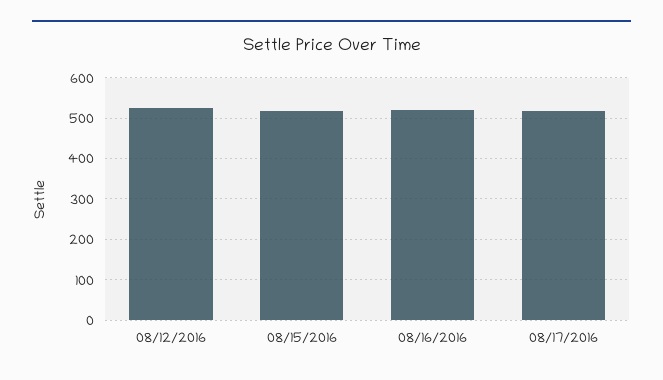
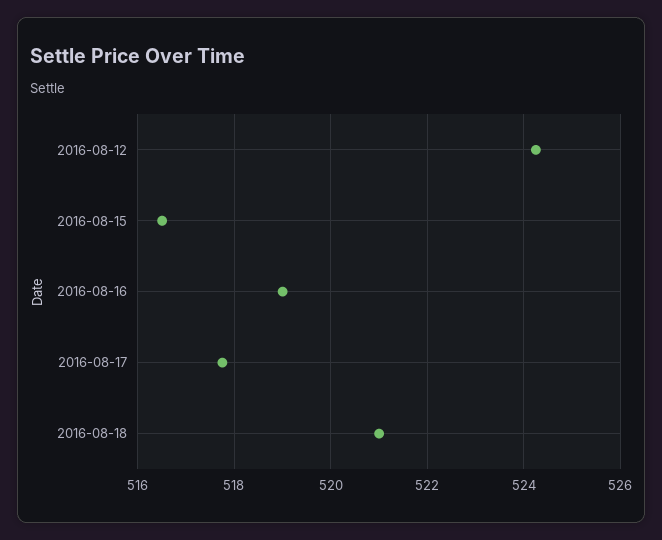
2016-08-18: none -> 521

